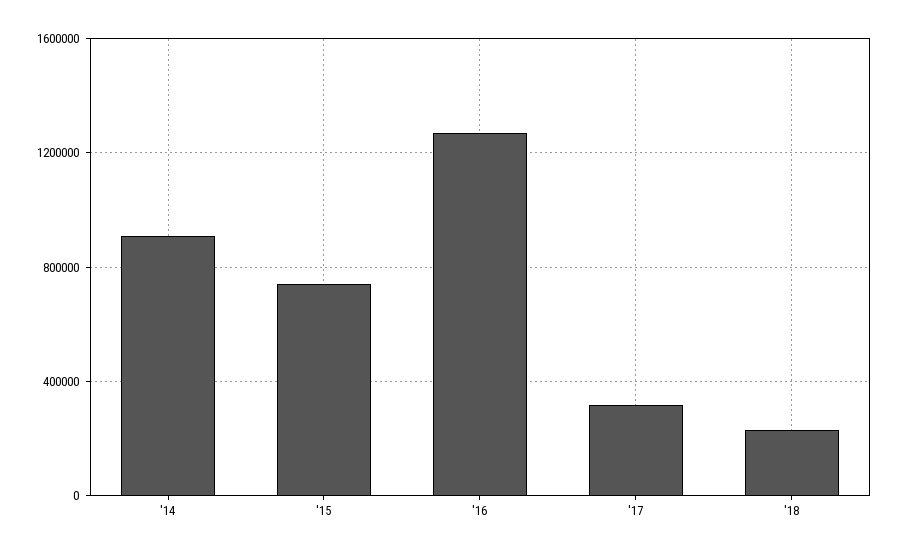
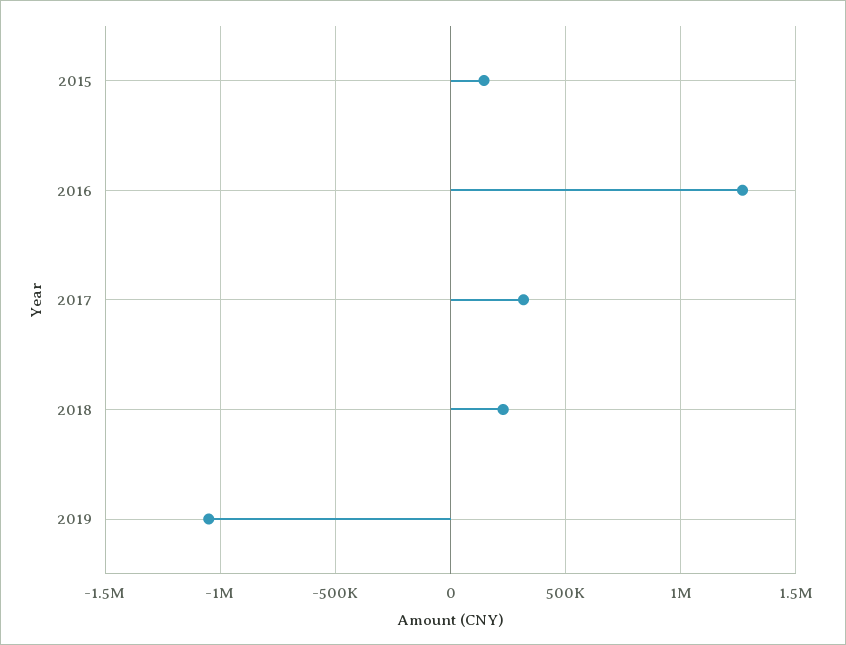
'14: 900000 -> none
'15: 750000 -> 150000
2019: none -> -1050000

